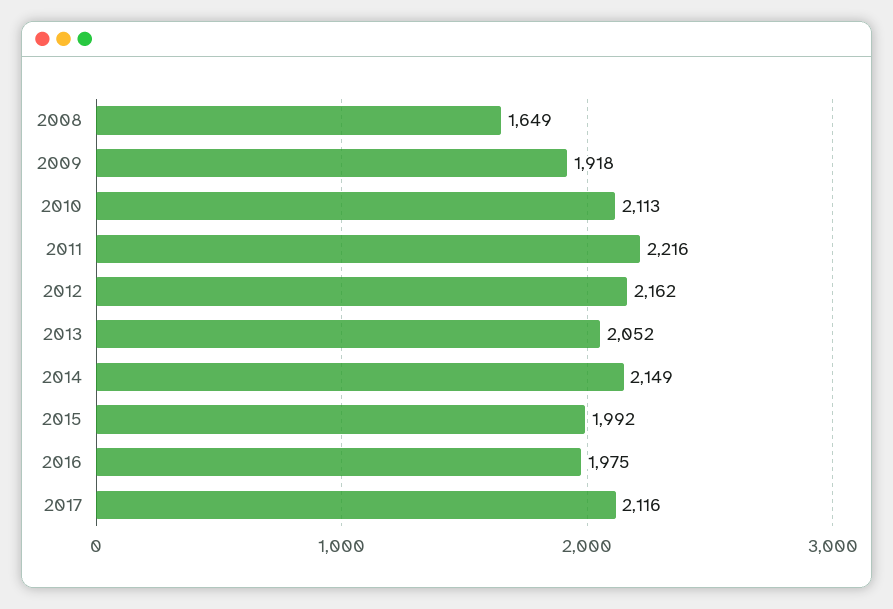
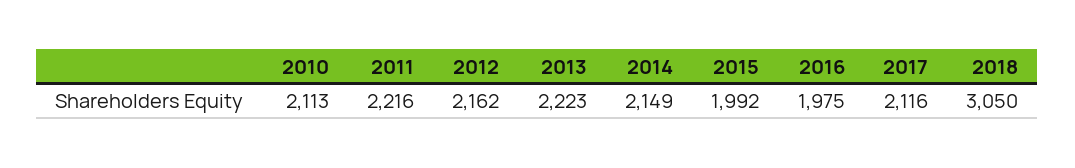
2008: 1649 -> none
2009: 1918 -> none
2013: 2052 -> 2223
2018: none -> 3050

